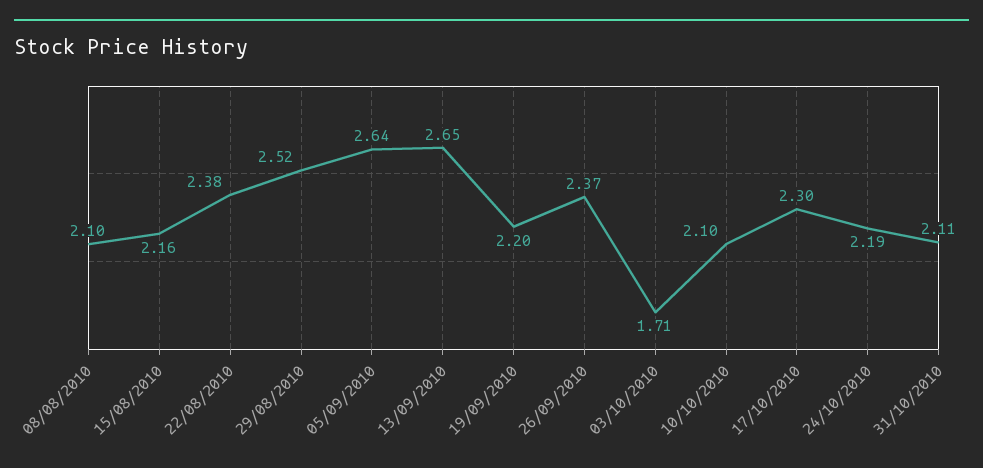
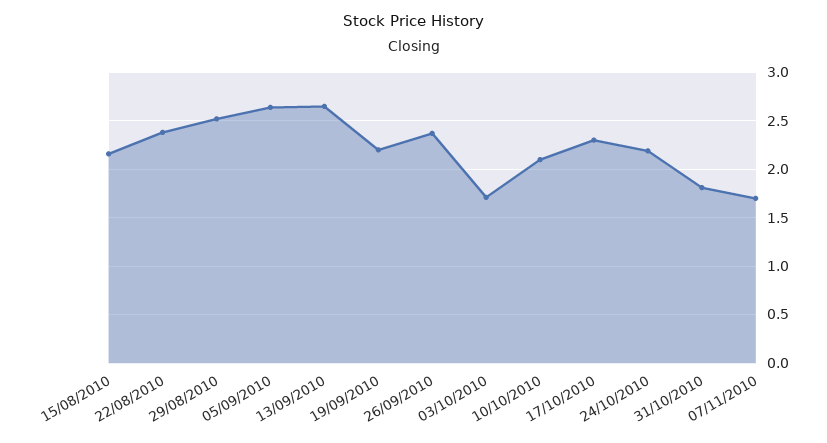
08/08/2010: 2.1 -> none
31/10/2010: 2.11 -> 1.8
07/11/2010: none -> 1.7

